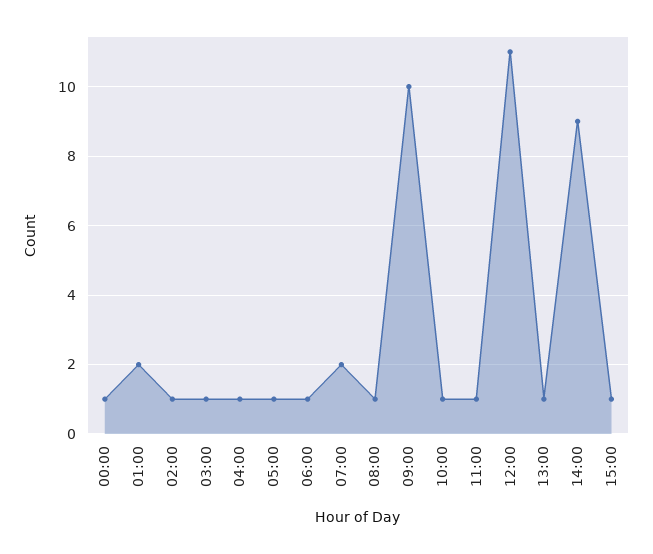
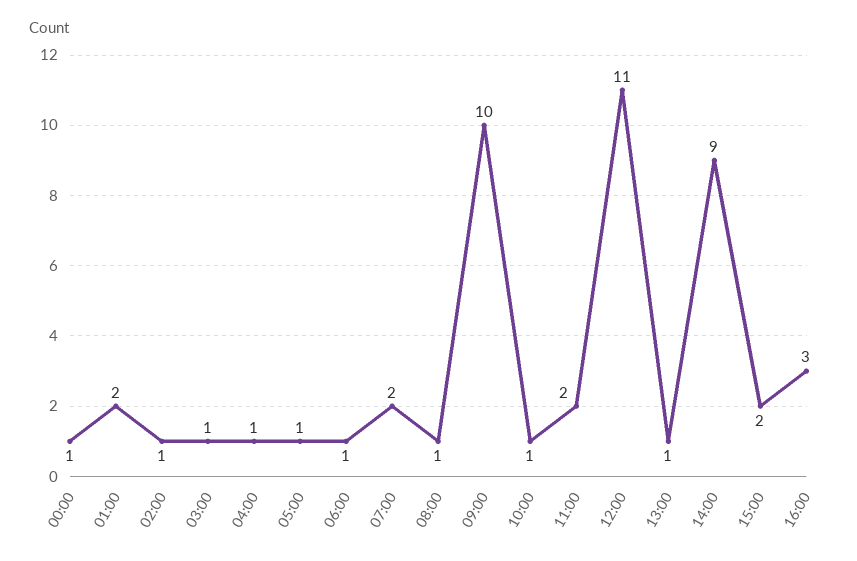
11:00: 1 -> 2
15:00: 1 -> 2
16:00: none -> 3

